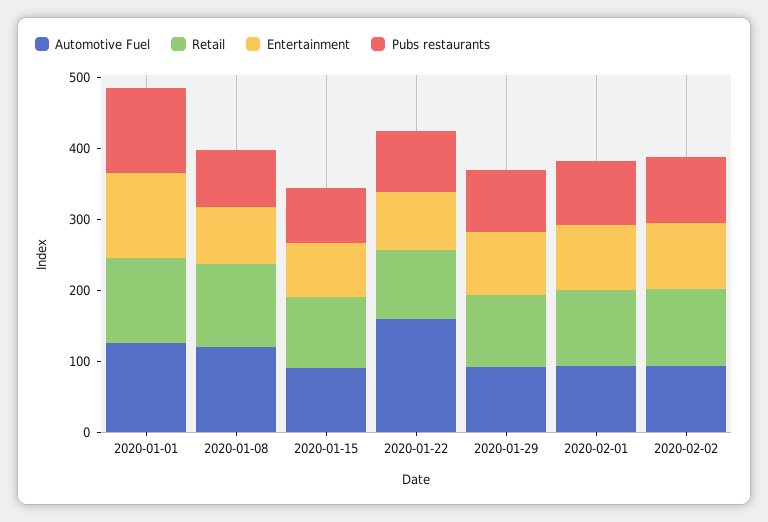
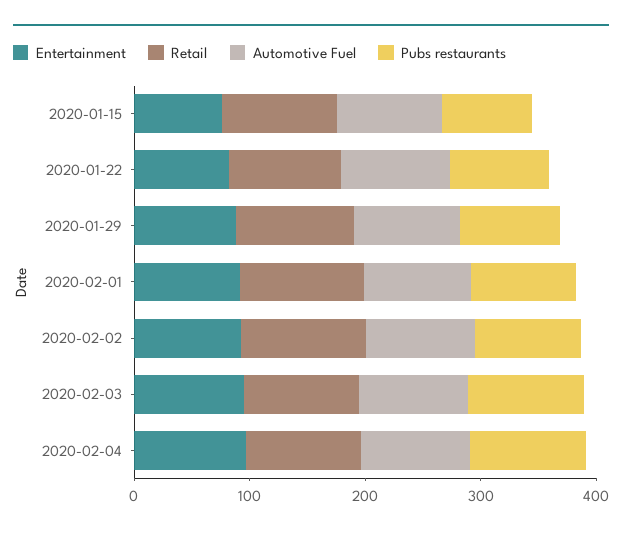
Automotive Fuel, 2020-01-01: 120 -> none
Retail, 2020-01-01: 120 -> none
Entertainment, 2020-01-01: 120 -> none
Pubs restaurants, 2020-01-01: 120 -> none
Automotive Fuel, 2020-01-08: 120 -> none
Retail, 2020-01-08: 120 -> none
Entertainment, 2020-01-08: 80 -> none
Pubs restaurants, 2020-01-08: 80 -> none
Automotive Fuel, 2020-01-22: 160 -> 100
Entertainment, 2020-02-03: none -> 100
Retail, 2020-02-03: none -> 100
Automotive Fuel, 2020-02-03: none -> 100
Pubs restaurants, 2020-02-03: none -> 100
Entertainment, 2020-02-04: none -> 100
Retail, 2020-02-04: none -> 100
Automotive Fuel, 2020-02-04: none -> 100
Pubs restaurants, 2020-02-04: none -> 100

